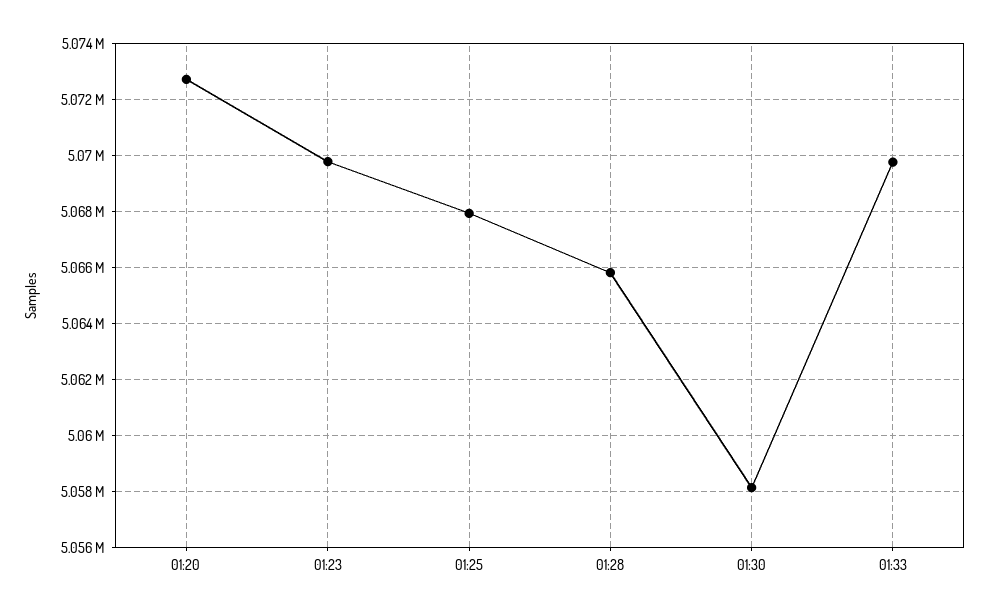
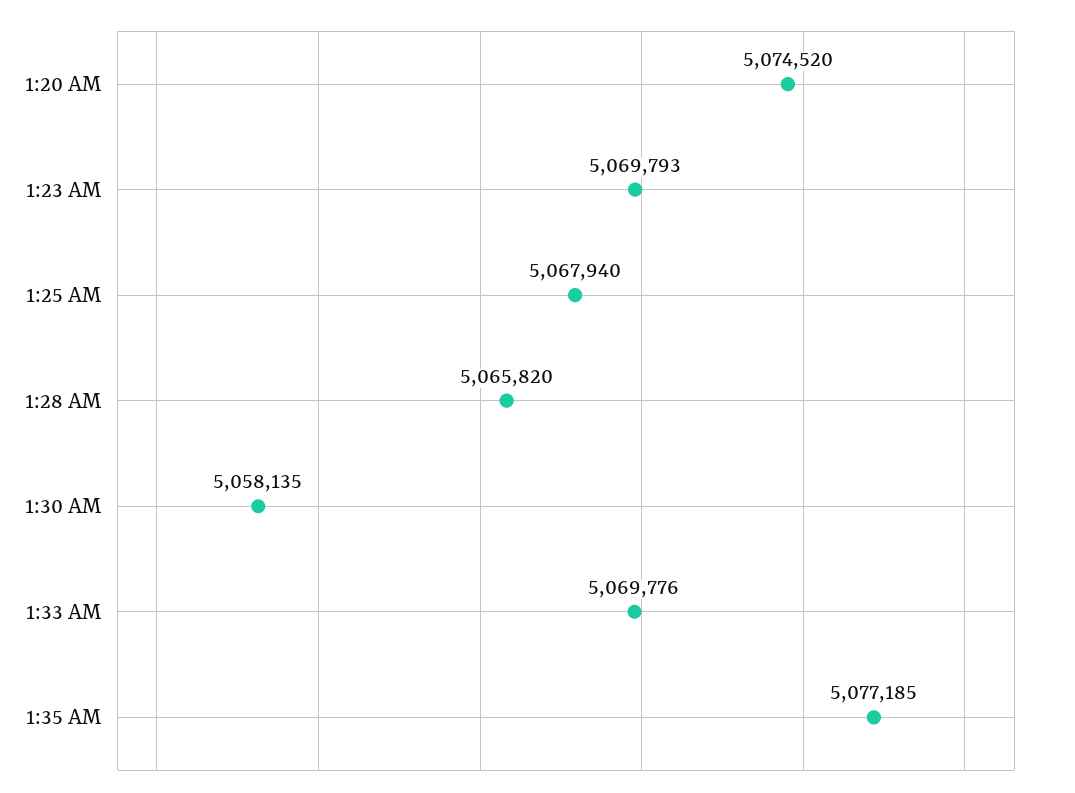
01:20: 5072750 -> 5074520
1:35 AM: none -> 5077185

